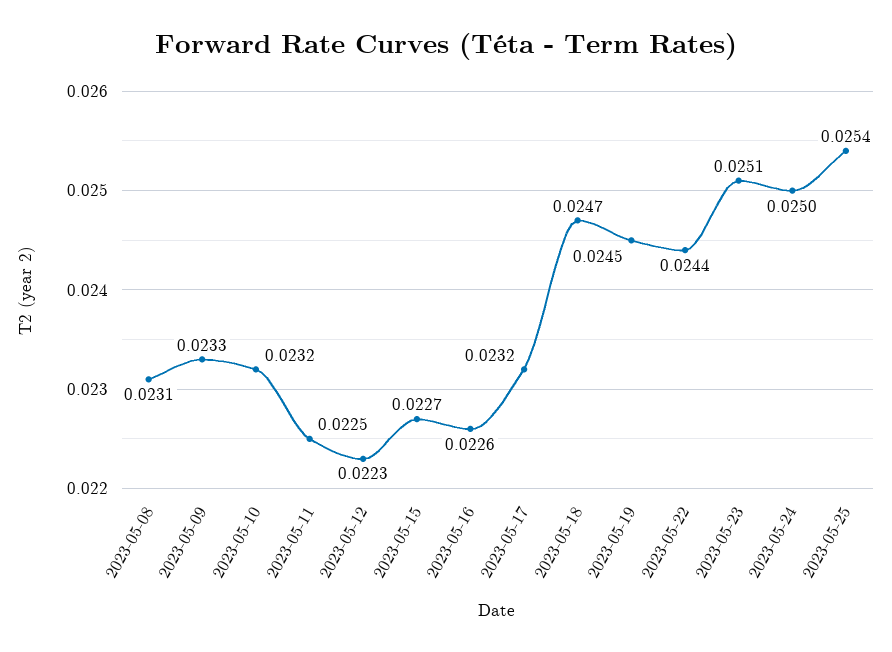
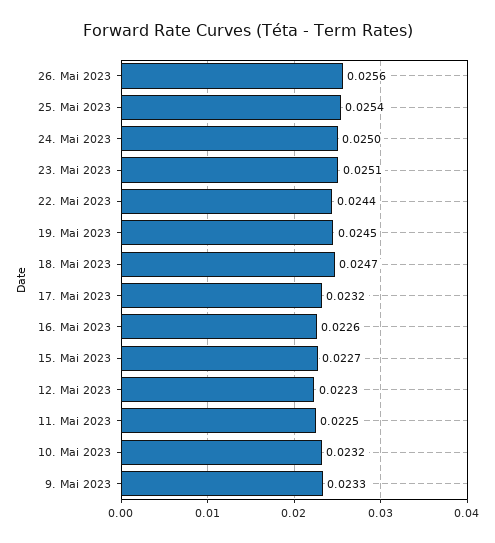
2023-05-08: 0.0231 -> none
26. Mai 2023: none -> 0.0256

